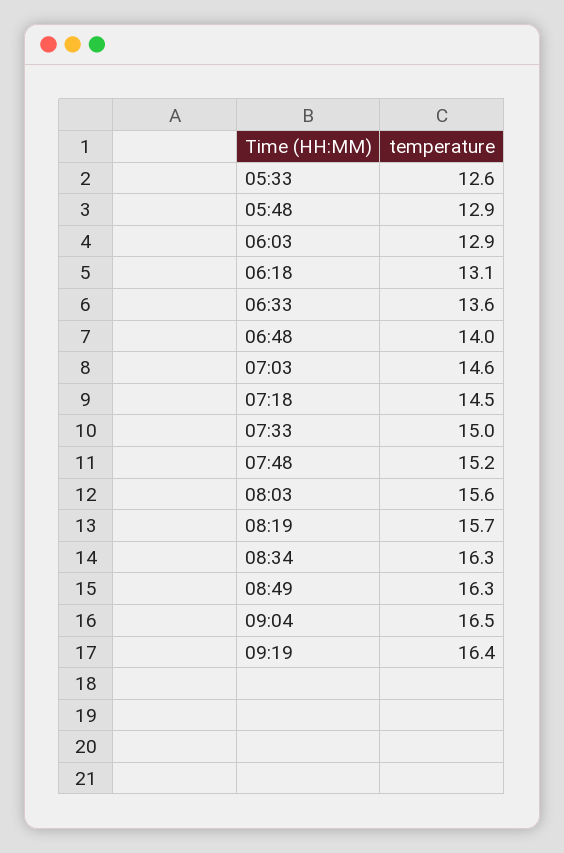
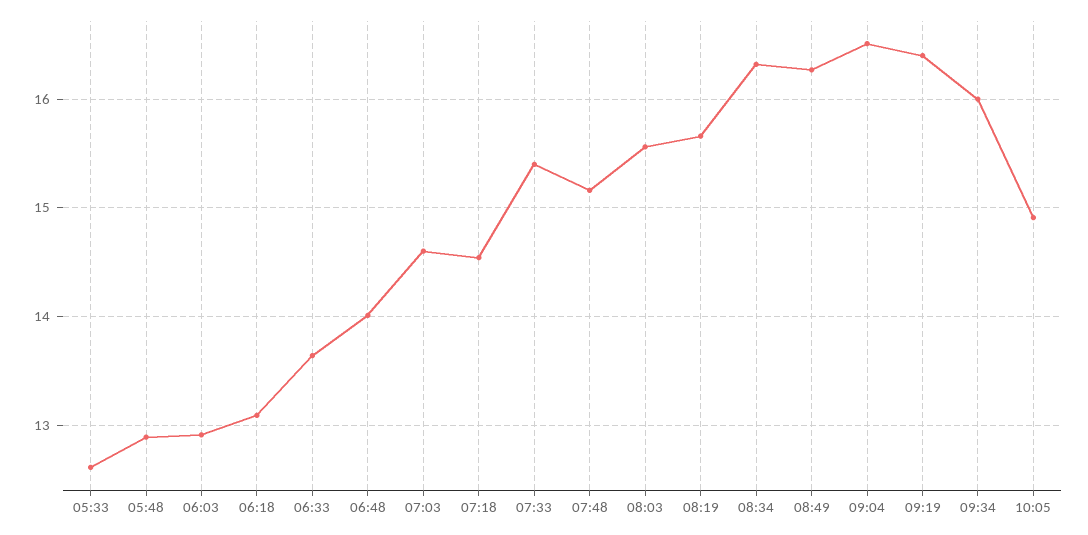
07:33: 15 -> 15.4
09:34: none -> 16
10:05: none -> 14.9

